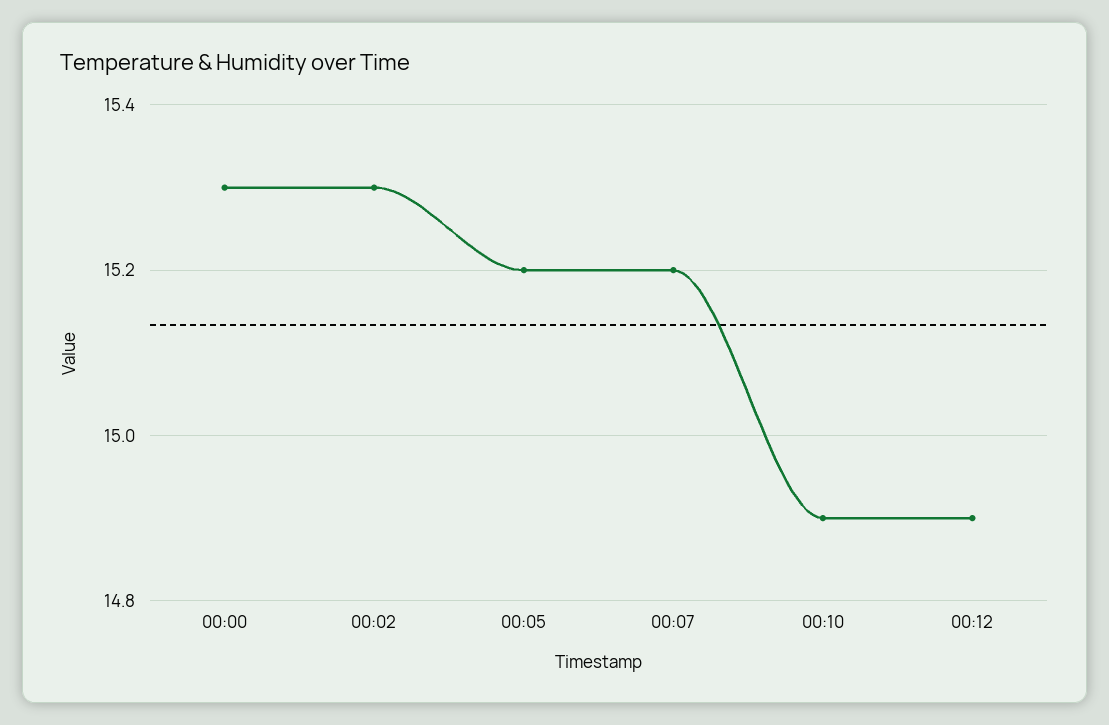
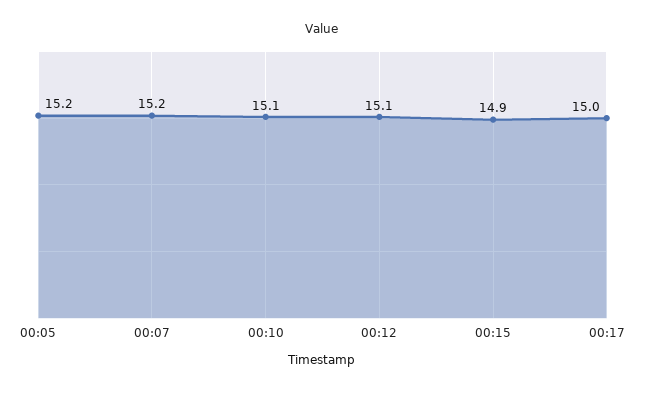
00:00: 15.3 -> none
00:02: 15.3 -> none
00:10: 14.9 -> 15.1
00:12: 14.9 -> 15.1
00:15: none -> 14.9
00:17: none -> 15

